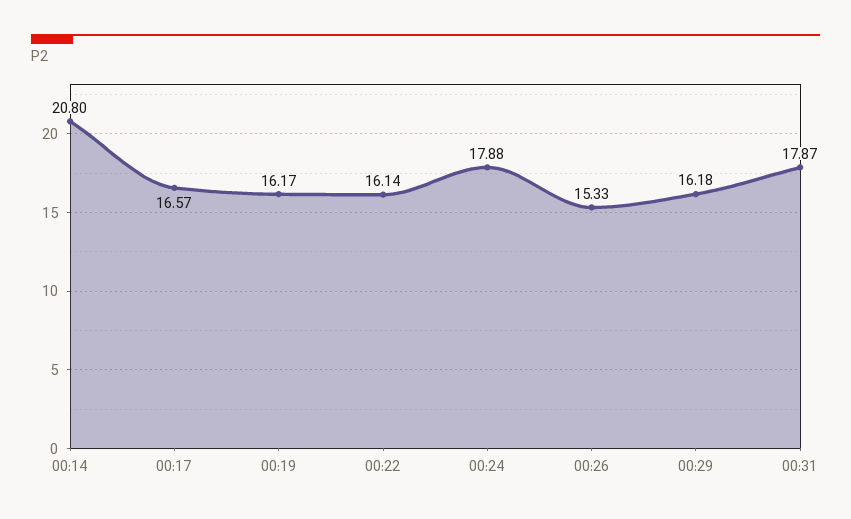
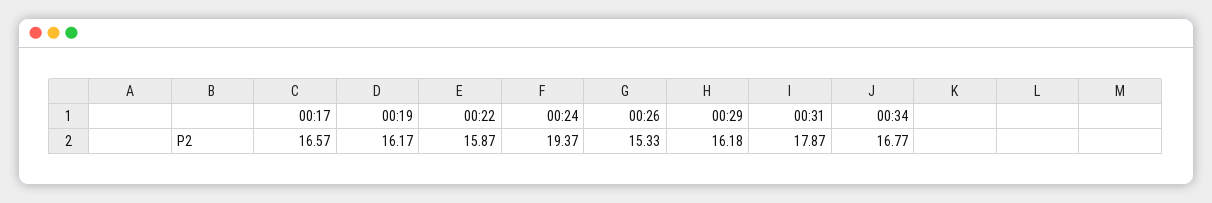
00:14: 20.8 -> none
00:22: 16.14 -> 15.87
00:24: 17.88 -> 19.37
00:34: none -> 16.77

